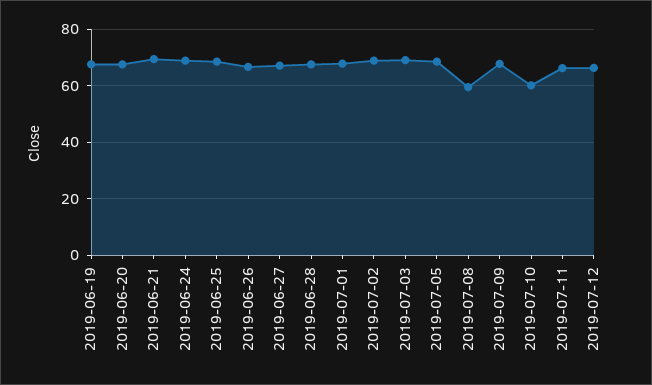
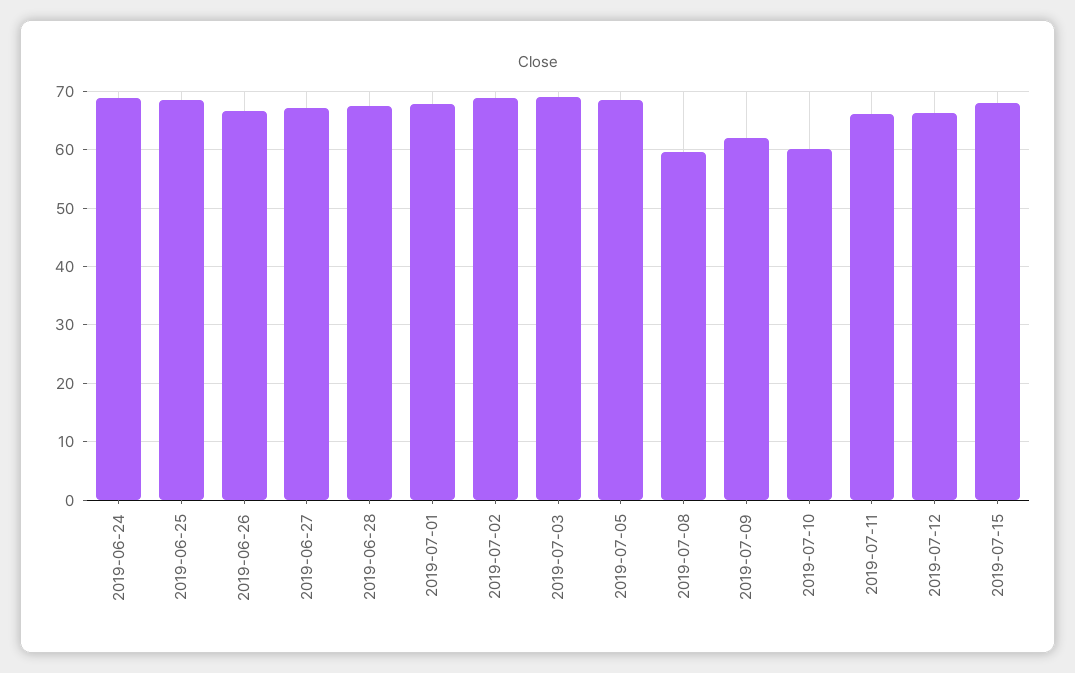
2019-06-19: 67.5 -> none
2019-06-20: 67.5 -> none
2019-06-21: 70 -> none
2019-07-09: 67.5 -> 62
2019-07-15: none -> 68

